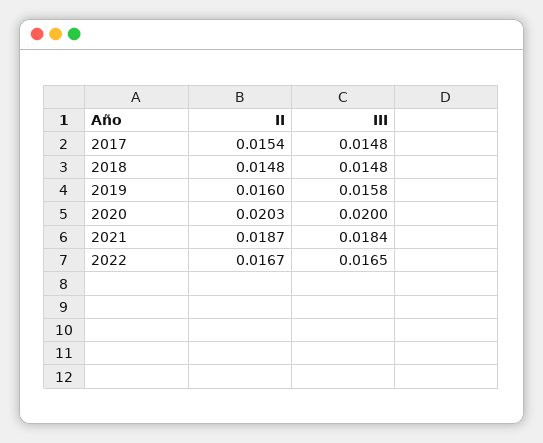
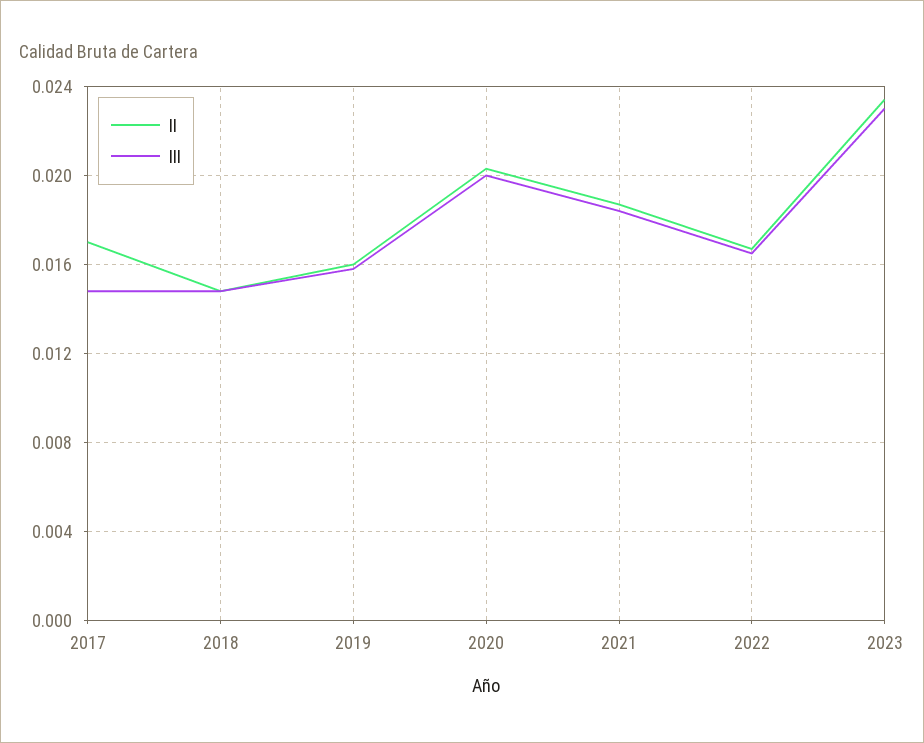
II, 2017: 0.0154 -> 0.017
II, 2023: none -> 0.0235
III, 2023: none -> 0.023

